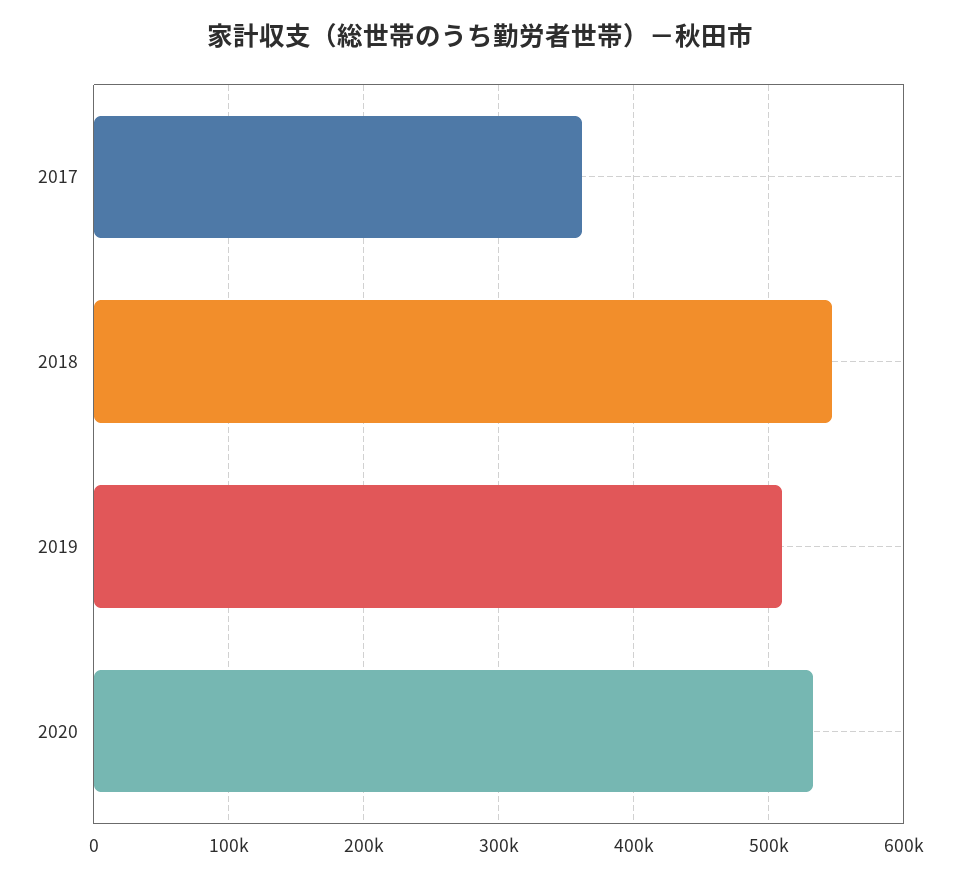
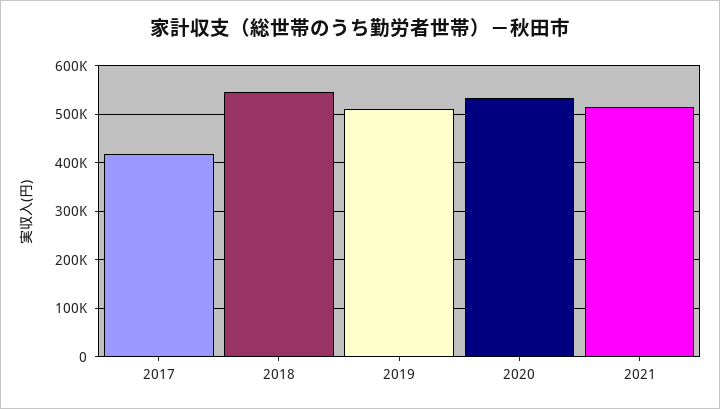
2017: 360000 -> 420000
2021: none -> 520000

